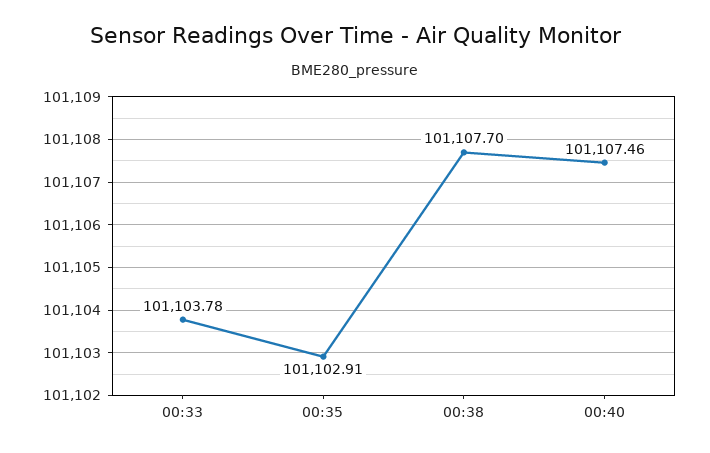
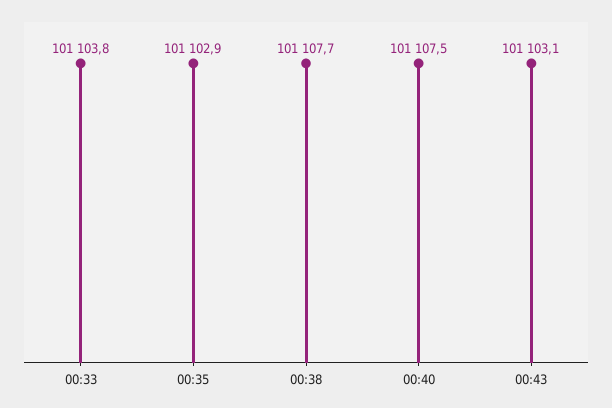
00:43: none -> 101103.1

